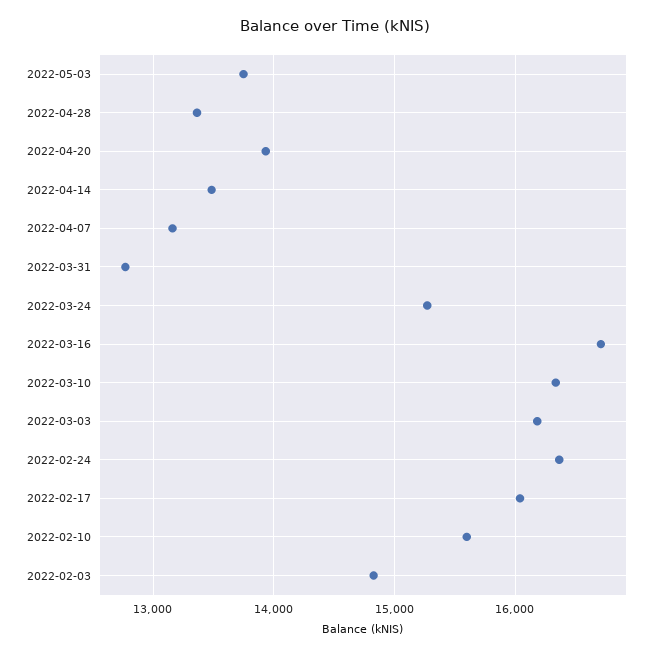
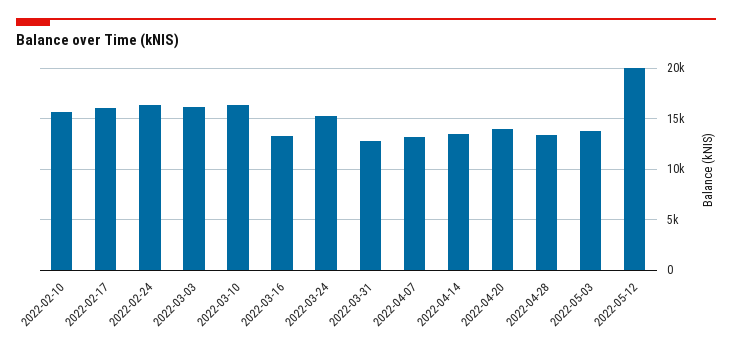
2022-03-16: 16700 -> 13000
2022-02-03: 14800 -> none
2022-05-12: none -> 20000

